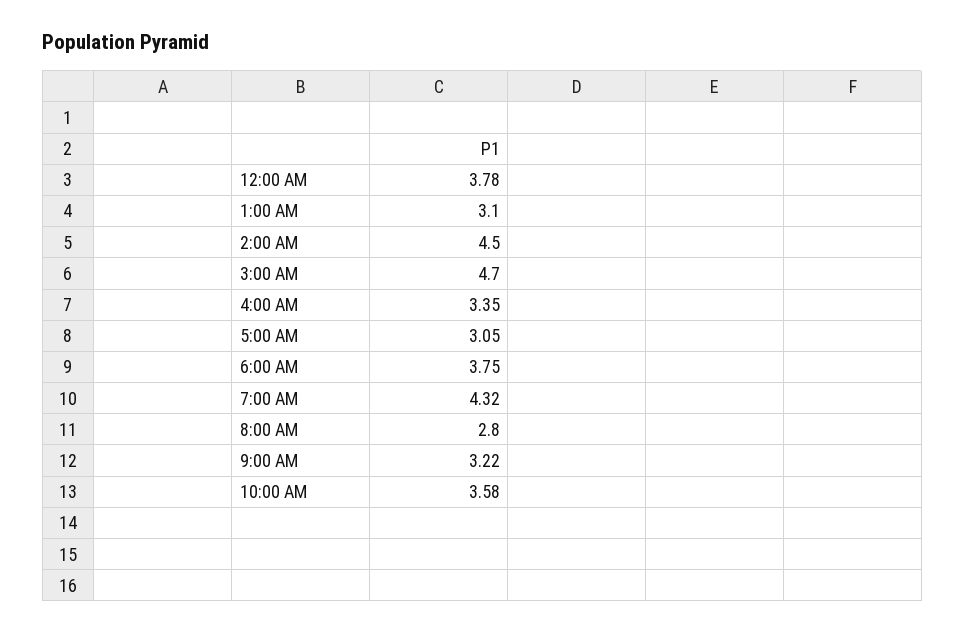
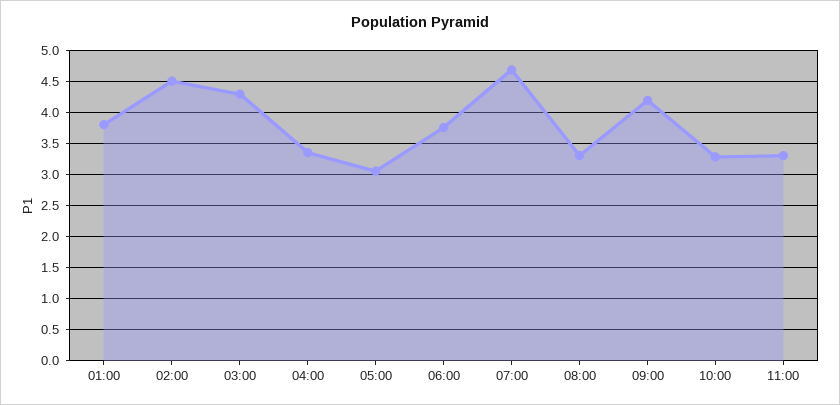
12:00 AM: 3.78 -> none
1:00 AM: 3.1 -> 3.8
3:00 AM: 4.7 -> 4.3
7:00 AM: 4.32 -> 4.7
8:00 AM: 2.8 -> 3.3
9:00 AM: 3.22 -> 4.2
10:00 AM: 3.58 -> 3.3
11:00: none -> 3.3

